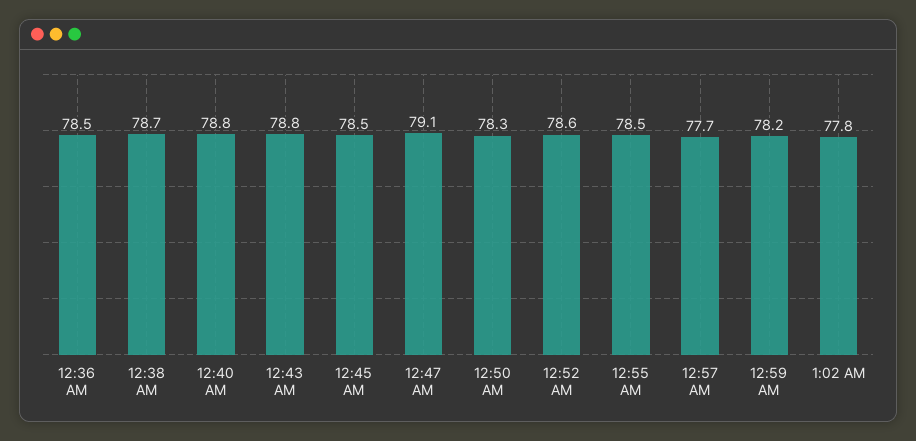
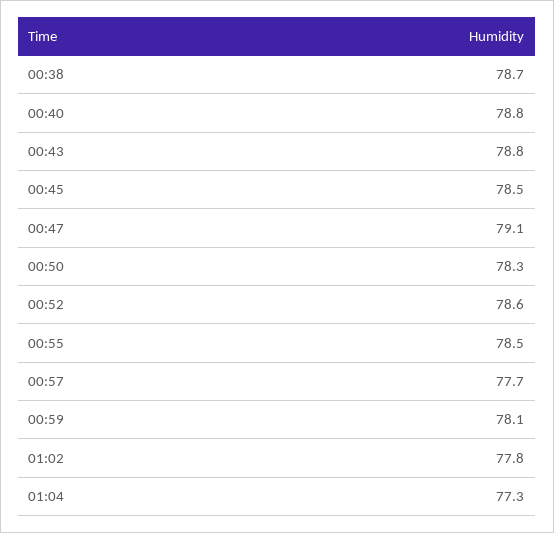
12:36 AM: 78.5 -> none
12:59 AM: 78.2 -> 78.1
01:04: none -> 77.3

